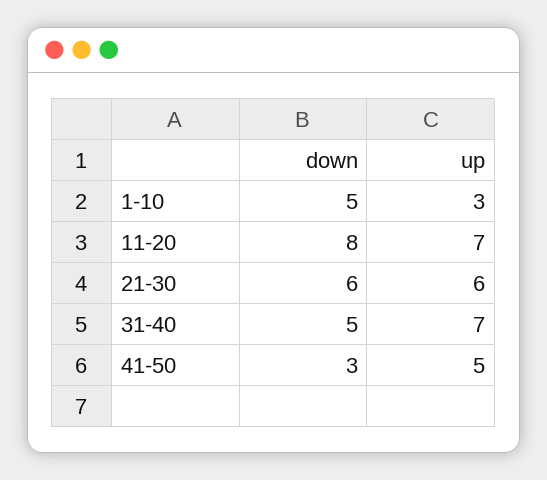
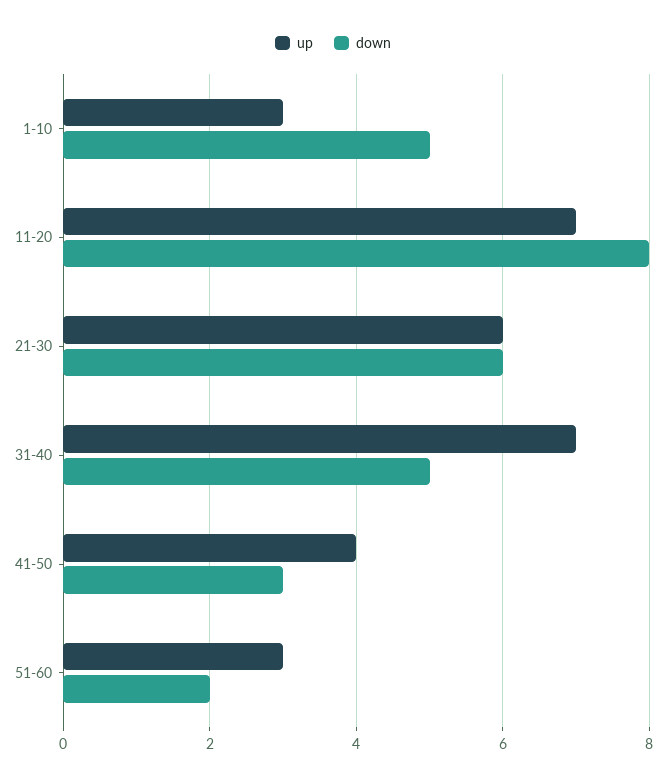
up, 41-50: 5 -> 4
up, 51-60: none -> 3
down, 51-60: none -> 2

